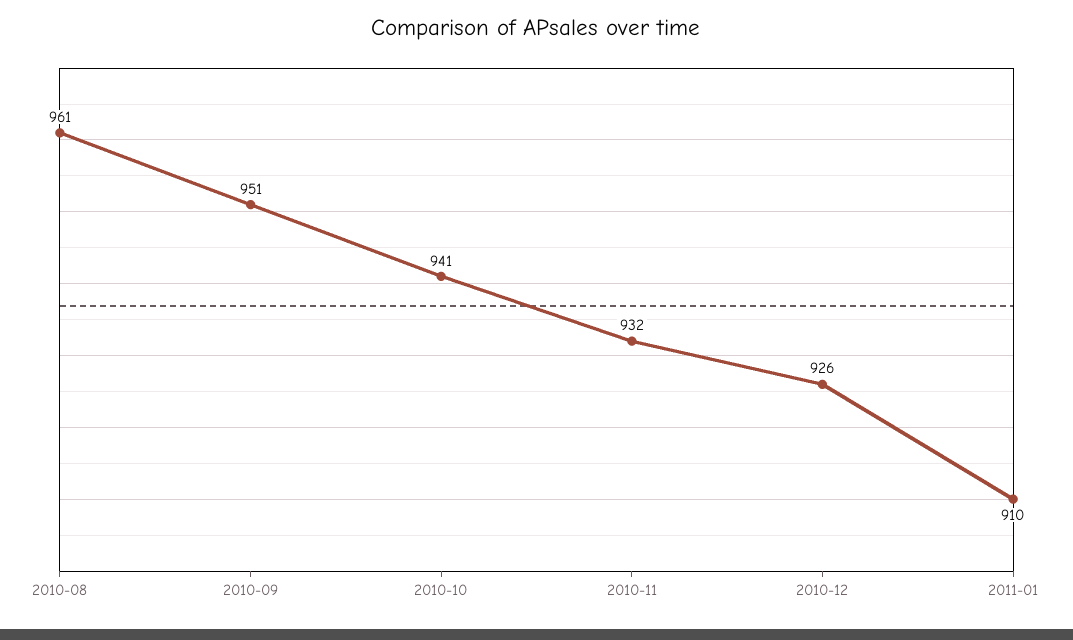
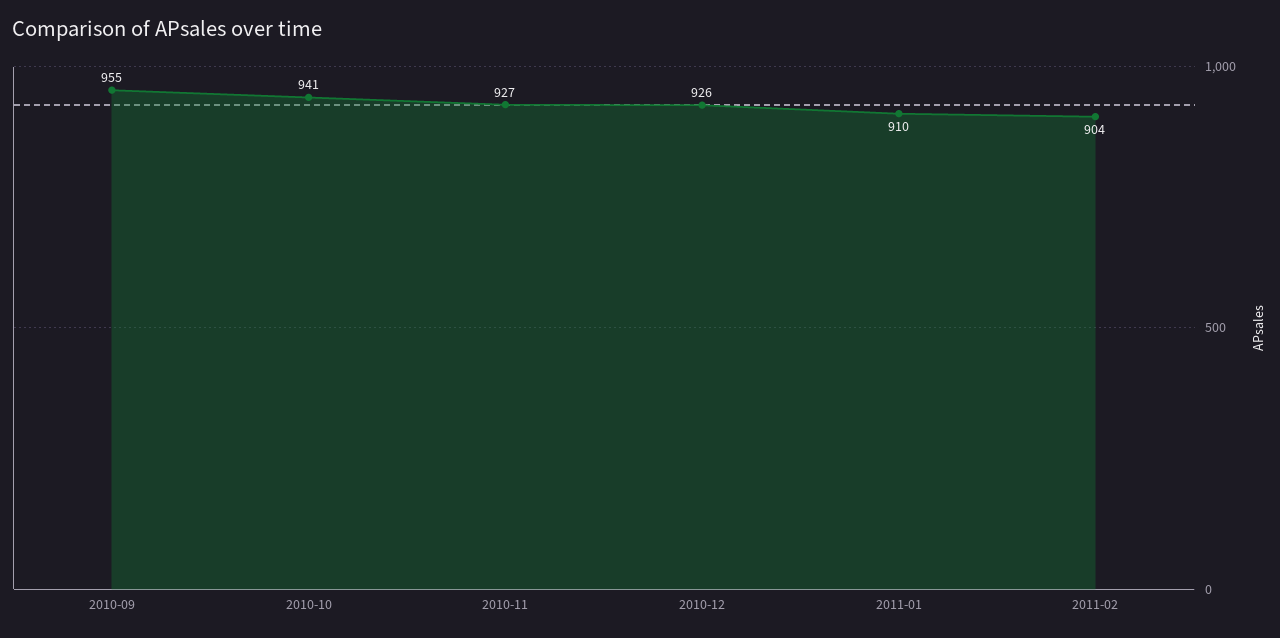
2010-08: 961 -> none
2010-09: 951 -> 955
2010-11: 932 -> 927
2011-02: none -> 904

